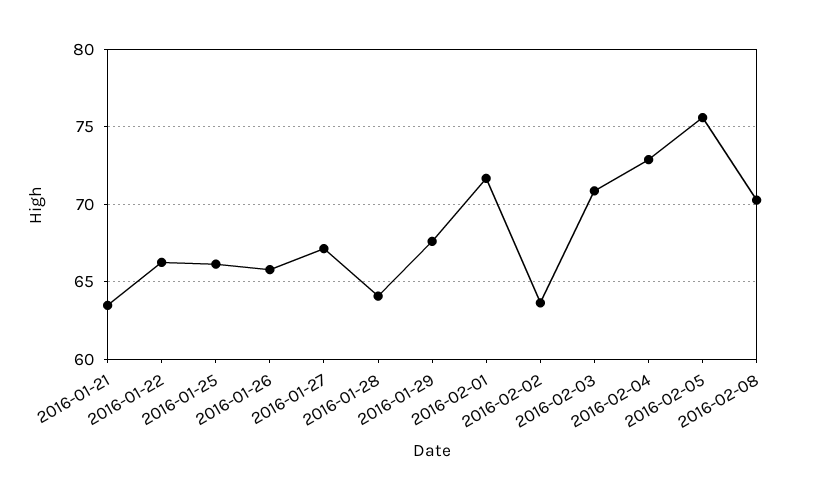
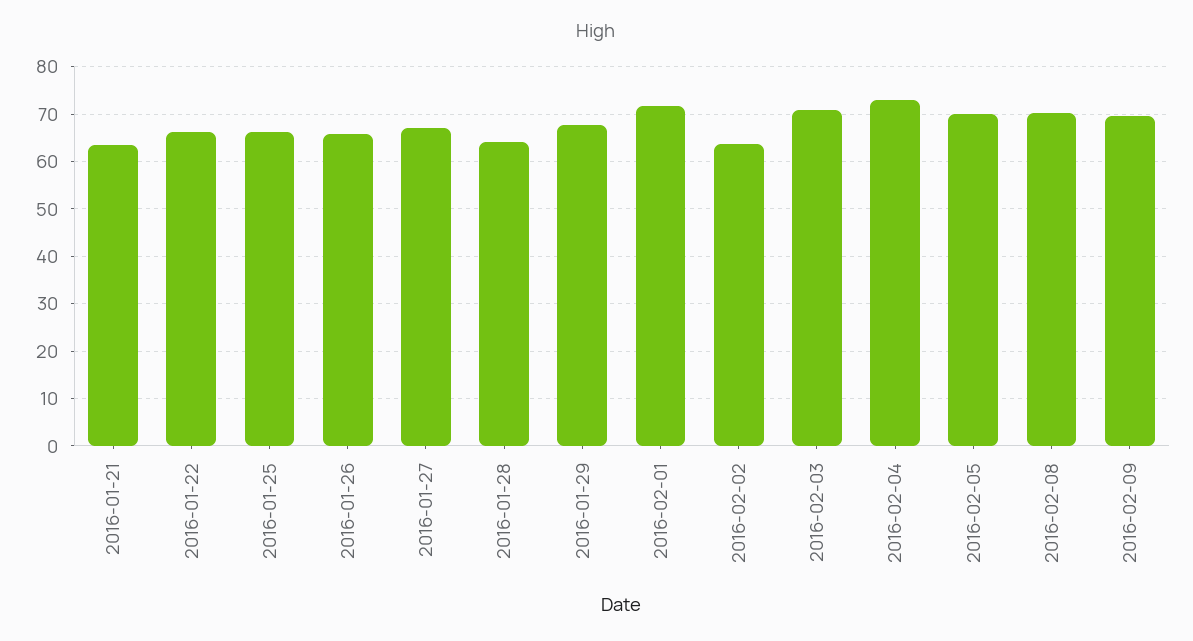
2016-02-05: 75.5 -> 70
2016-02-09: none -> 70

